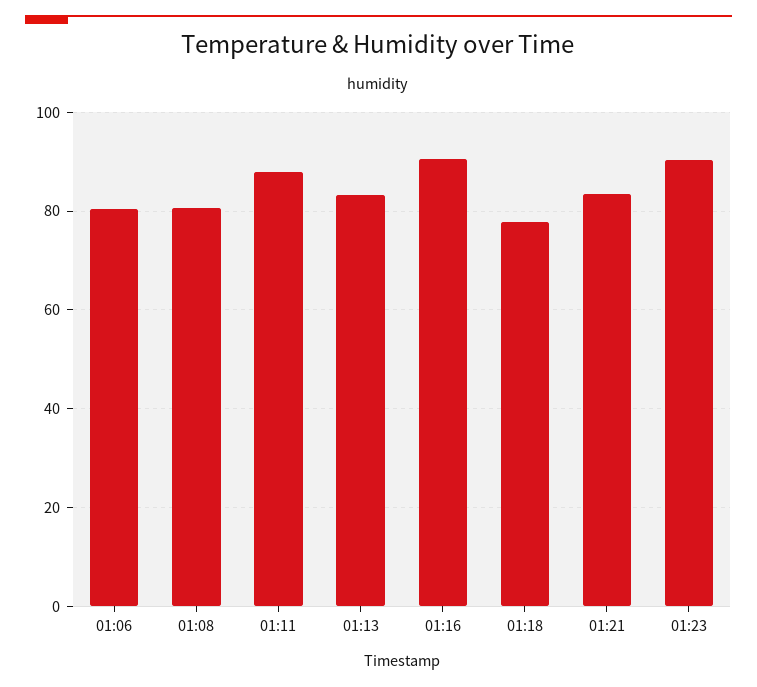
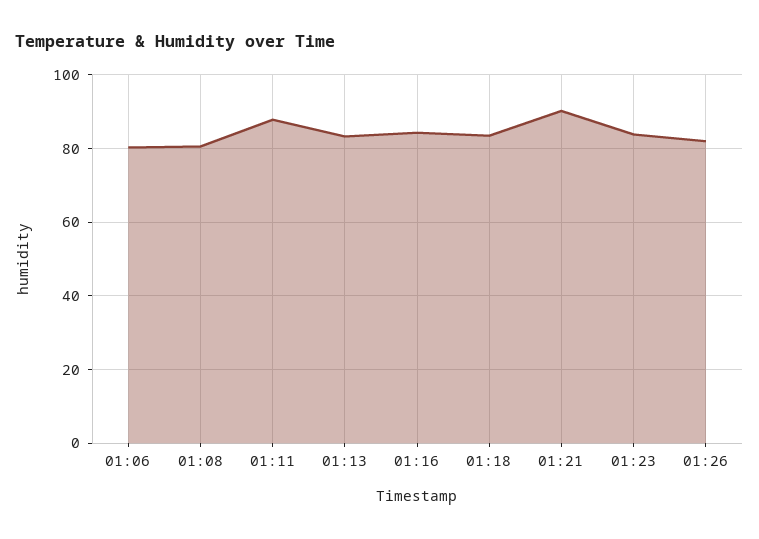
01:16: 90 -> 84
01:18: 78 -> 84
01:21: 84 -> 90
01:23: 90 -> 84
01:26: none -> 82

